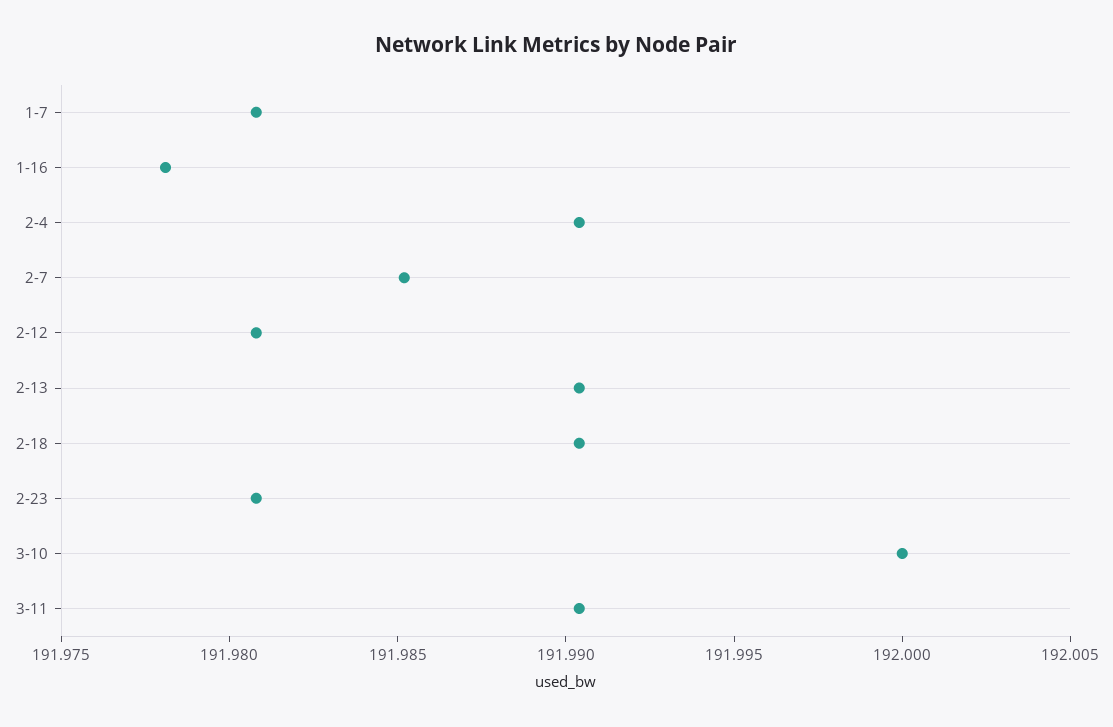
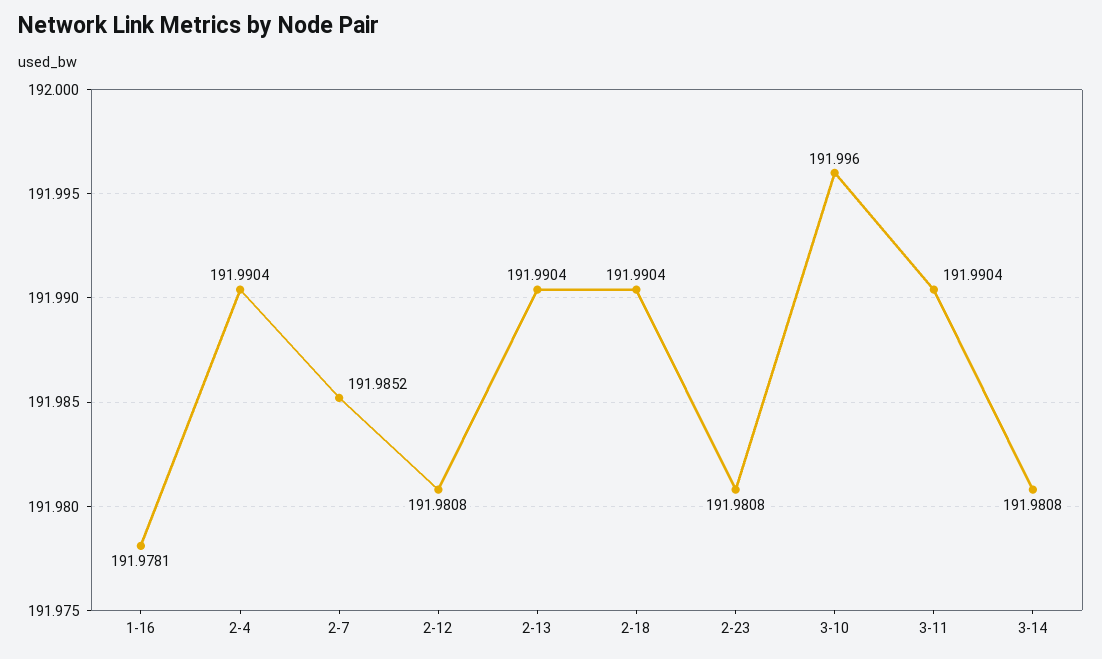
1-7: 191.981 -> none
3-10: 192 -> 191.996
3-14: none -> 191.9808

